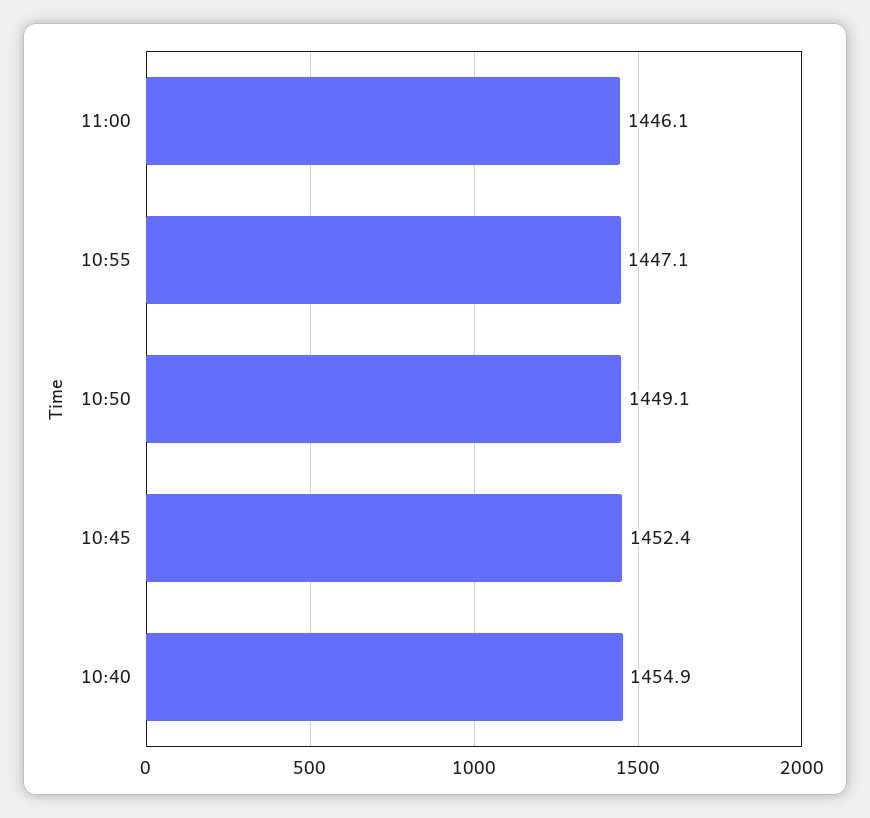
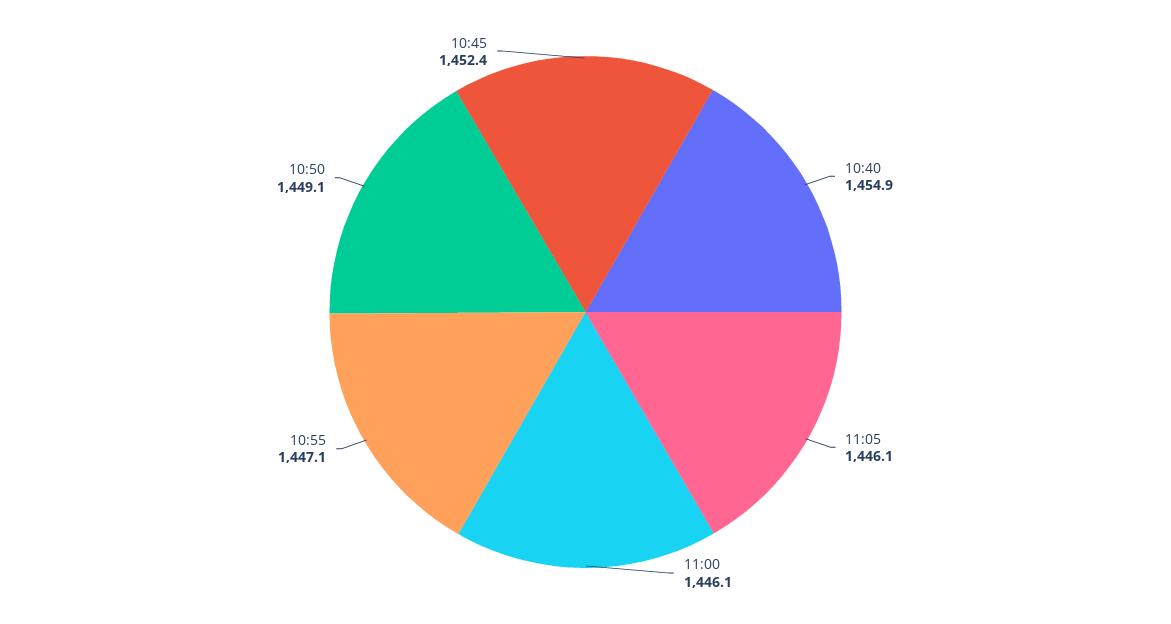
11:05: none -> 1446.1

